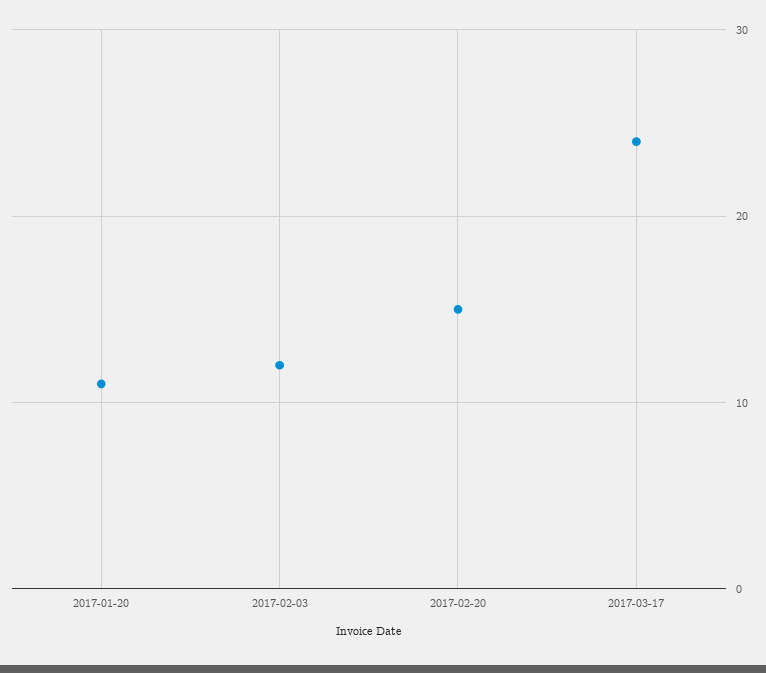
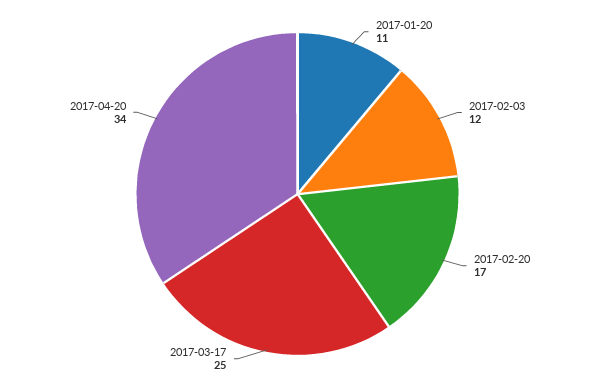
2017-02-20: 15 -> 17
2017-03-17: 24 -> 25
2017-04-20: none -> 34

